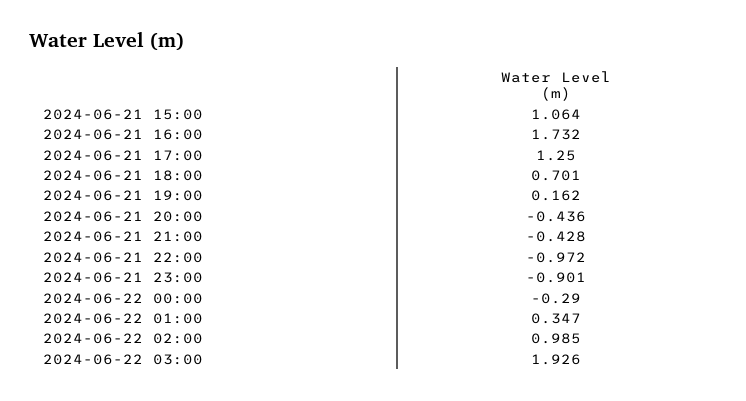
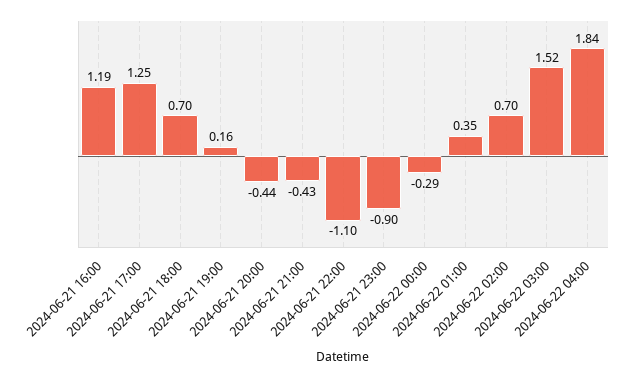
2024-06-21 15:00: 1.064 -> none
2024-06-21 16:00: 1.732 -> 1.19
2024-06-21 22:00: -0.972 -> -1.1
2024-06-22 02:00: 0.985 -> 0.7
2024-06-22 03:00: 1.926 -> 1.52
2024-06-22 04:00: none -> 1.84

